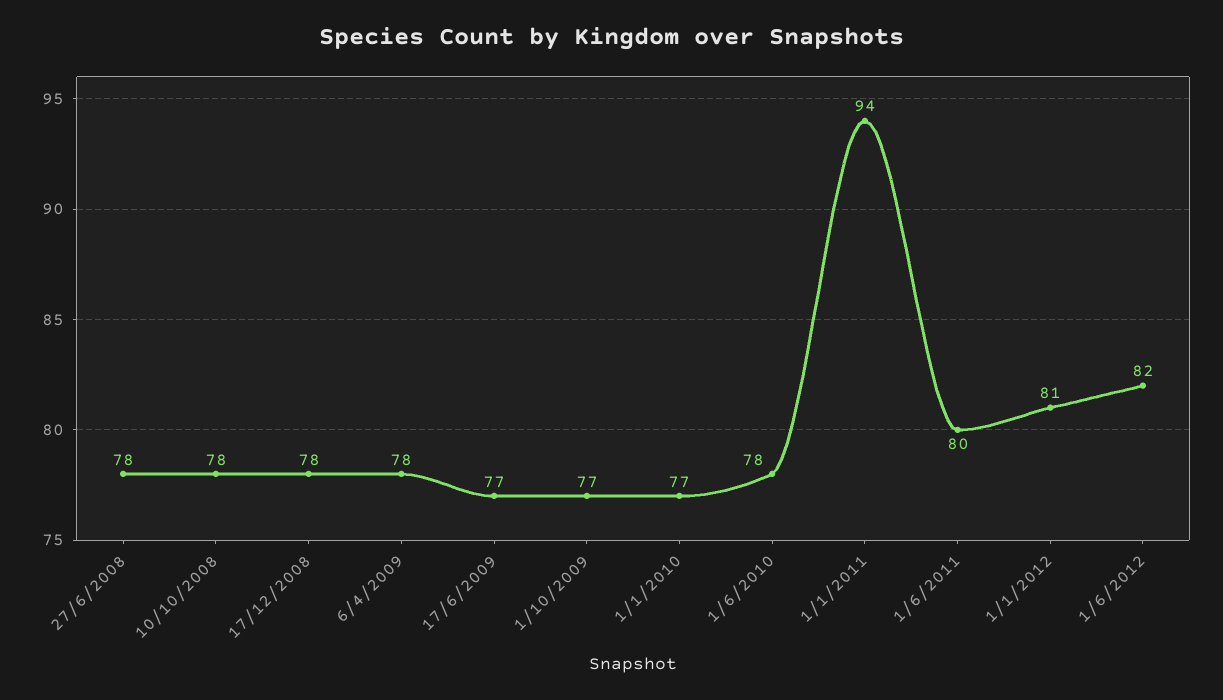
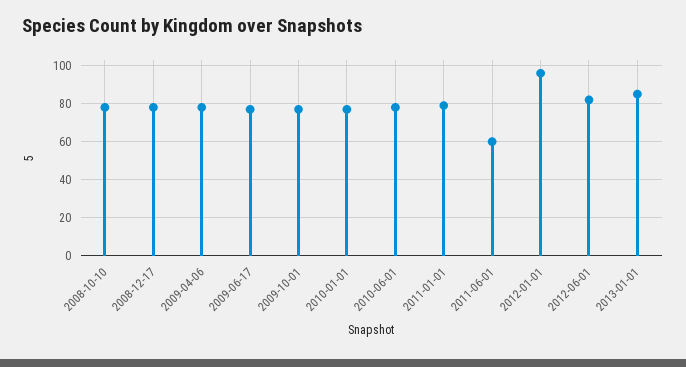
27/6/2008: 78 -> none
1/1/2011: 94 -> 80
1/6/2011: 80 -> 60
1/1/2012: 81 -> 95
2013-01-01: none -> 85

